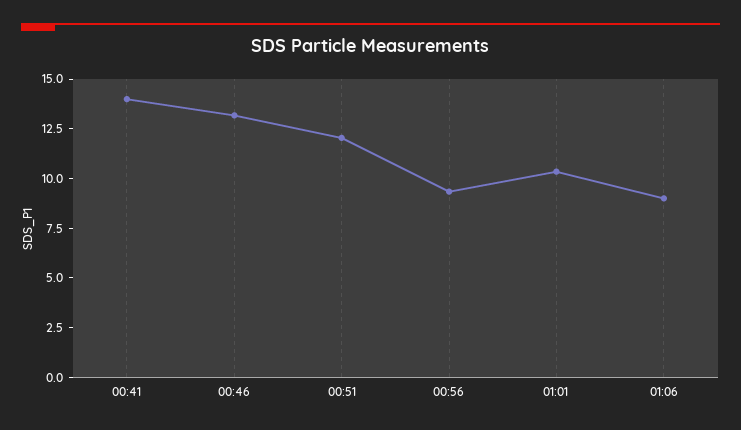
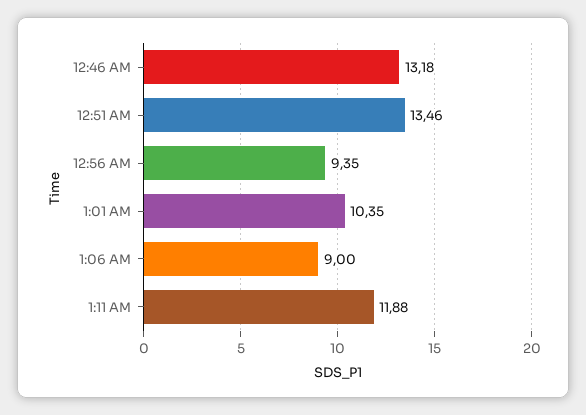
00:41: 14 -> none
00:51: 12 -> 13.46
1:11 AM: none -> 11.88

